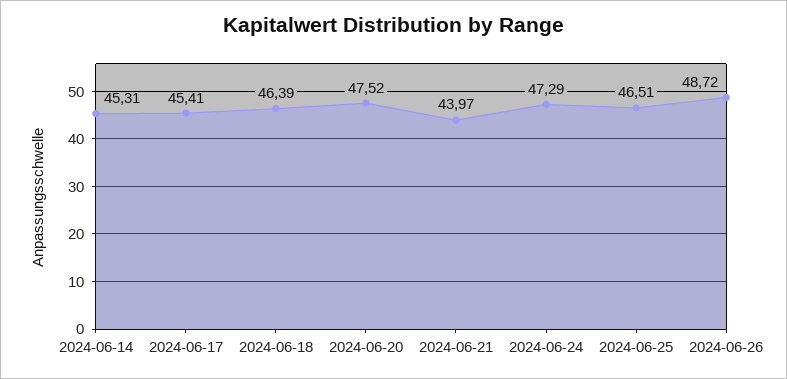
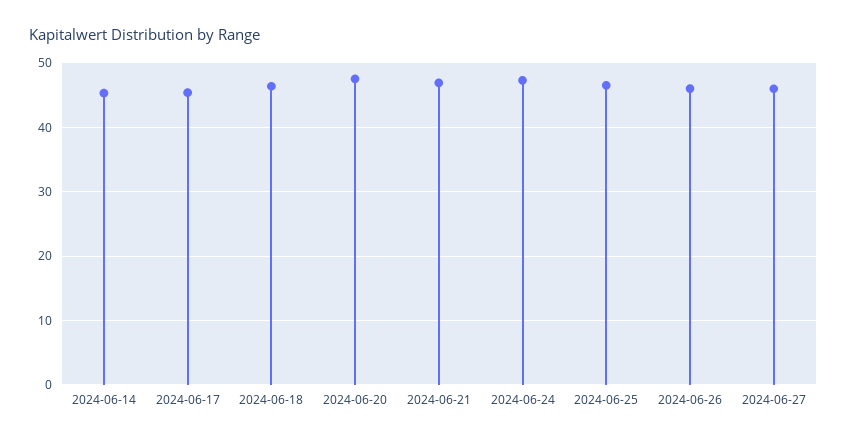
2024-06-21: 43.97 -> 47
2024-06-26: 48.72 -> 46
2024-06-27: none -> 46

